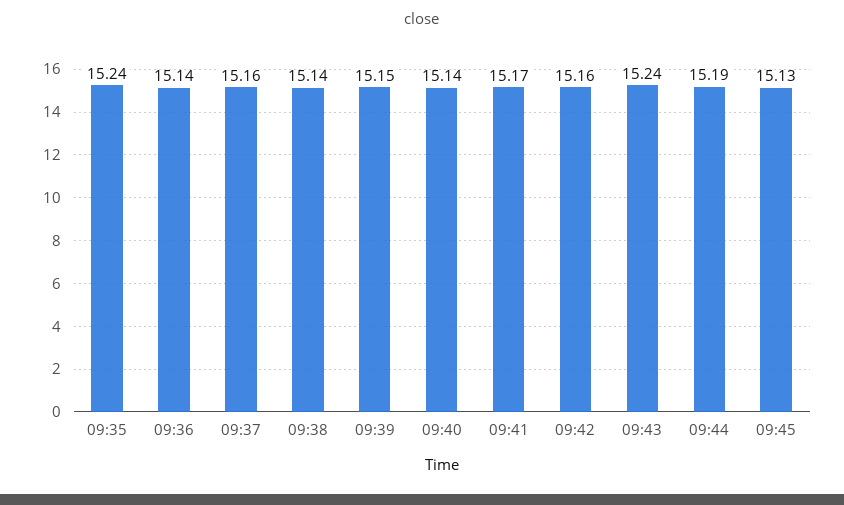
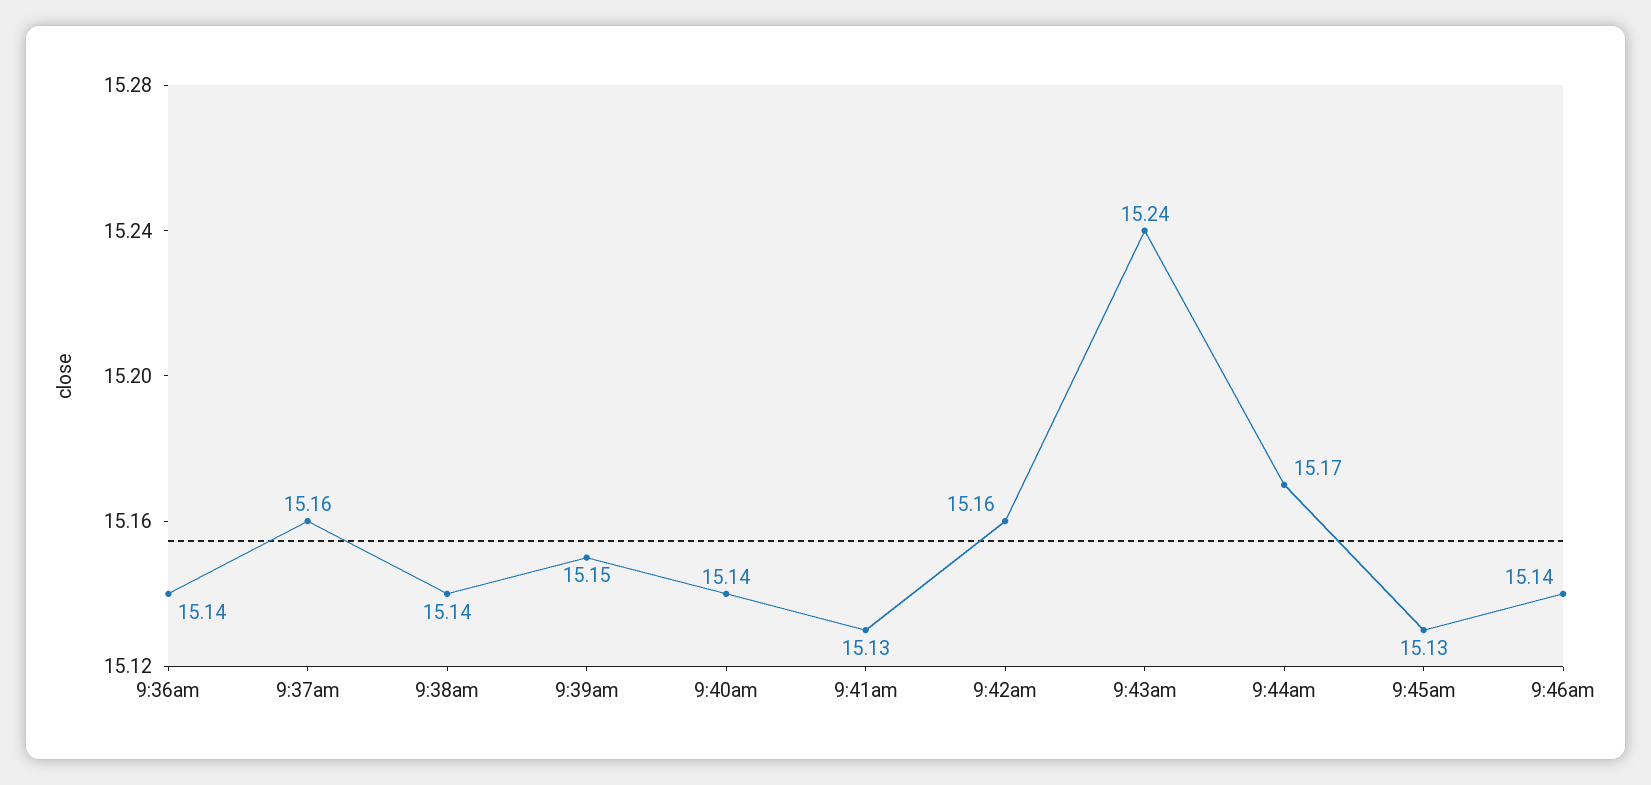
09:35: 15.24 -> none
09:41: 15.17 -> 15.13
09:44: 15.19 -> 15.17
9:46am: none -> 15.14

